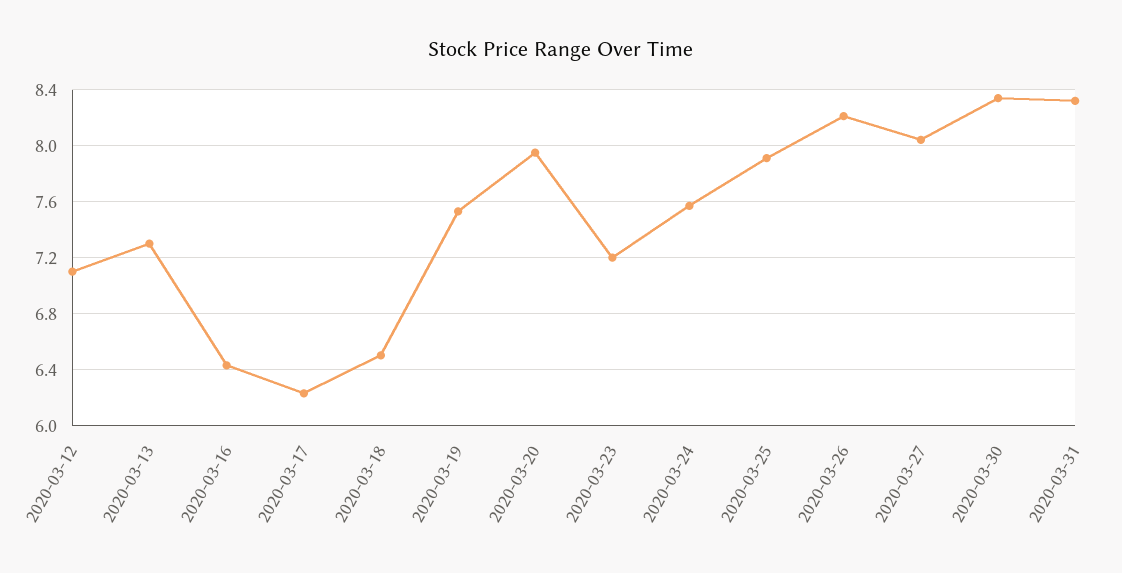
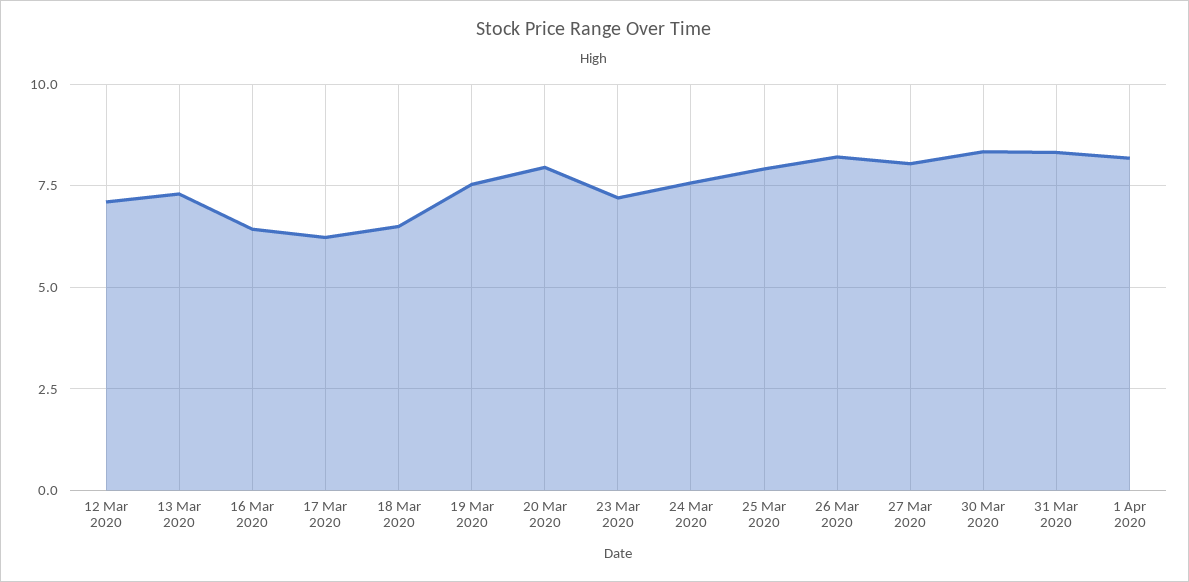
1 Apr 2020: none -> 8.25

